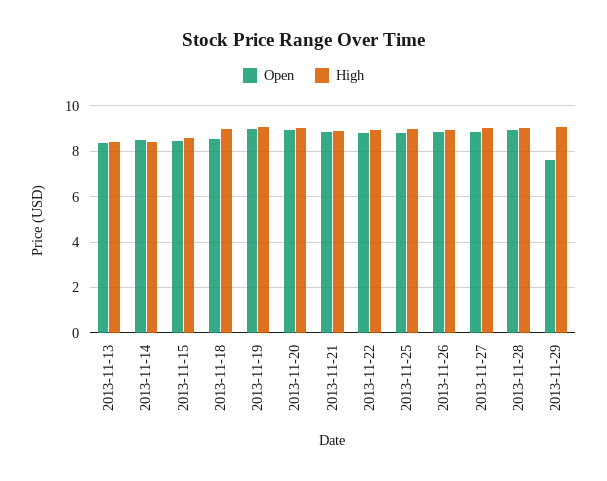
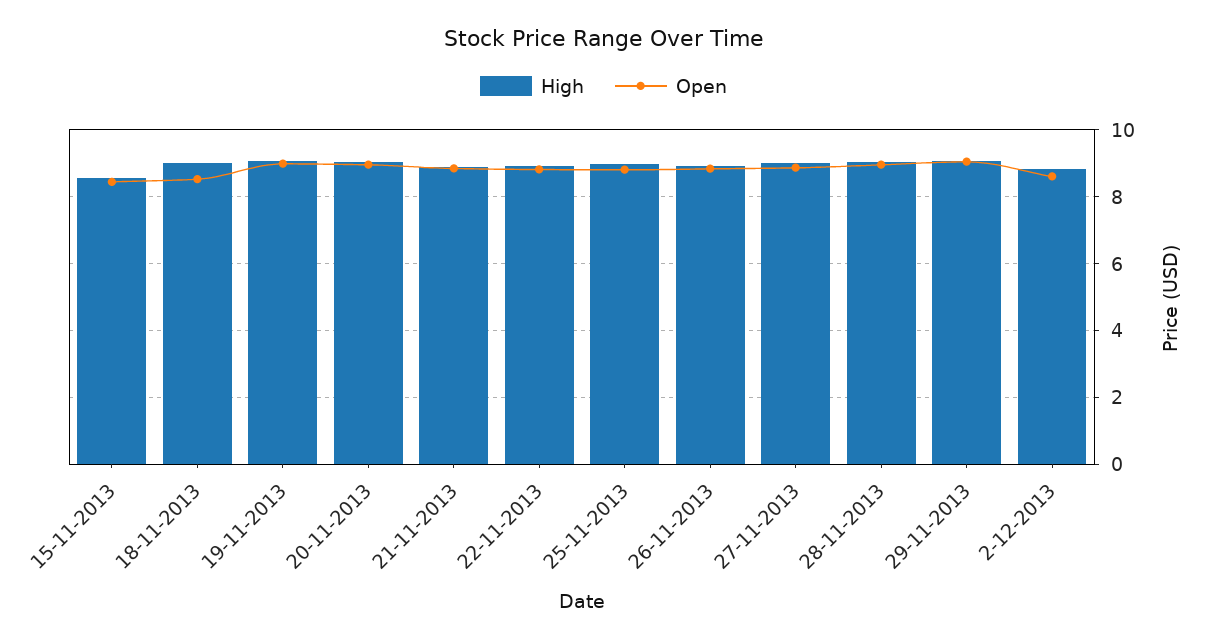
Open, 2013-11-13: 8.5 -> none
High, 2013-11-13: 8.5 -> none
Open, 2013-11-14: 8.5 -> none
High, 2013-11-14: 8.5 -> none
Open, 2013-11-29: 7.5 -> 9
High, 2-12-2013: none -> 8.8
Open, 2-12-2013: none -> 8.6

